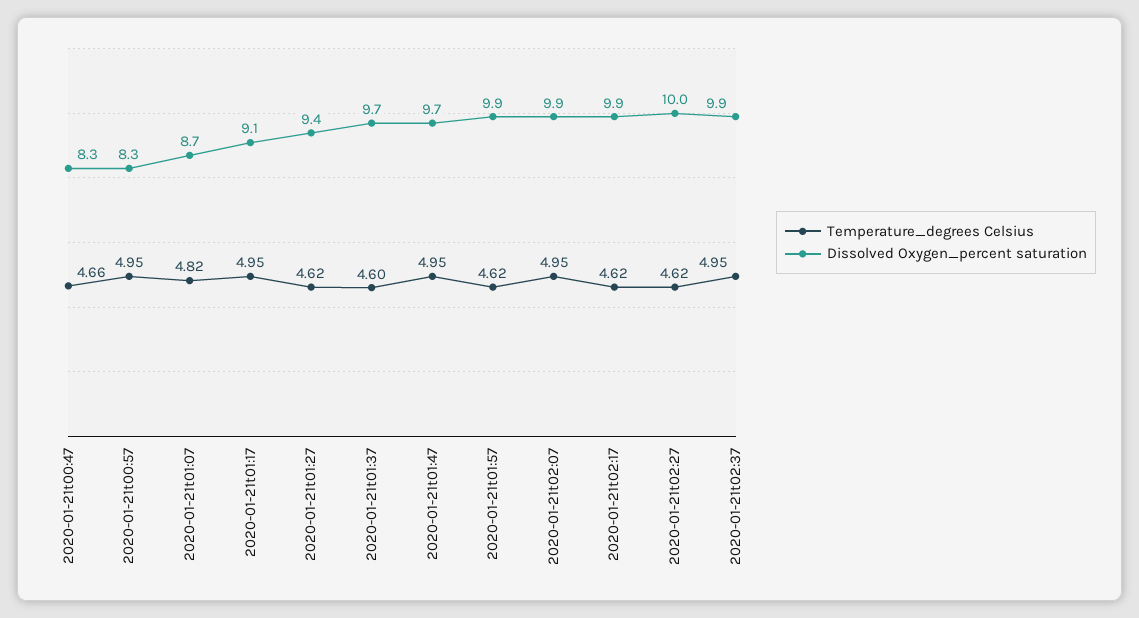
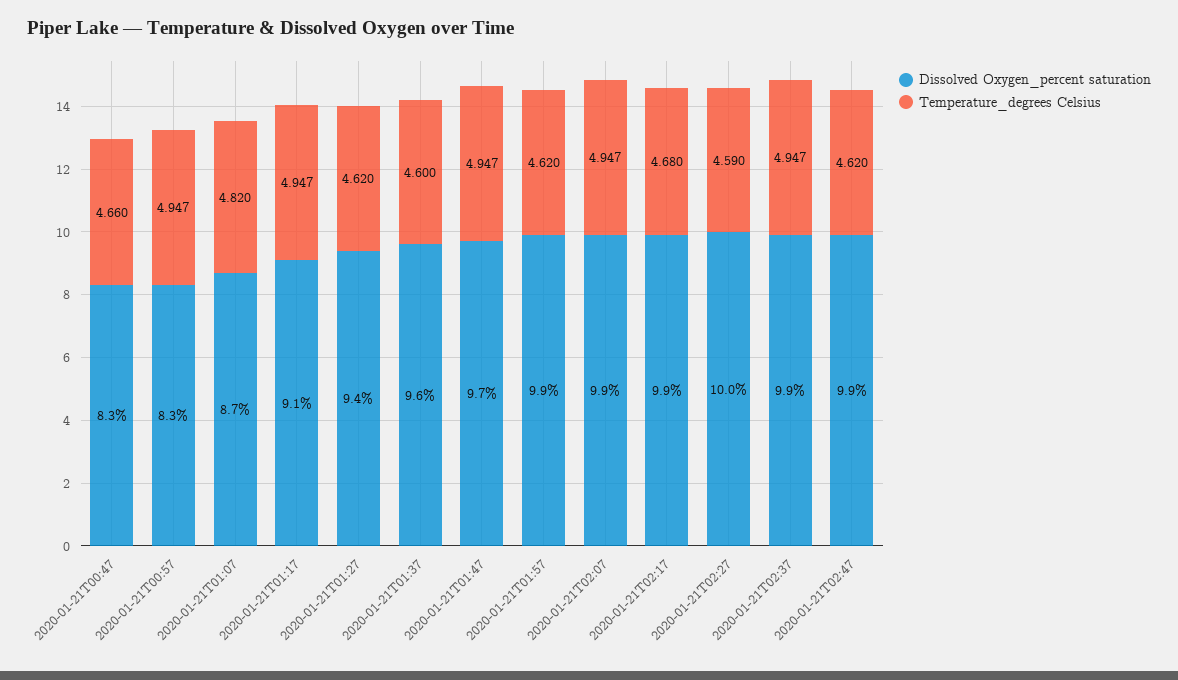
Dissolved Oxygen_percent saturation, 2020-01-21t01:37: 9.7 -> 9.6
Temperature_degrees Celsius, 2020-01-21t02:17: 4.62 -> 4.68
Temperature_degrees Celsius, 2020-01-21t02:27: 4.62 -> 4.59
Dissolved Oxygen_percent saturation, 2020-01-21T02:47: none -> 9.9
Temperature_degrees Celsius, 2020-01-21T02:47: none -> 4.62

